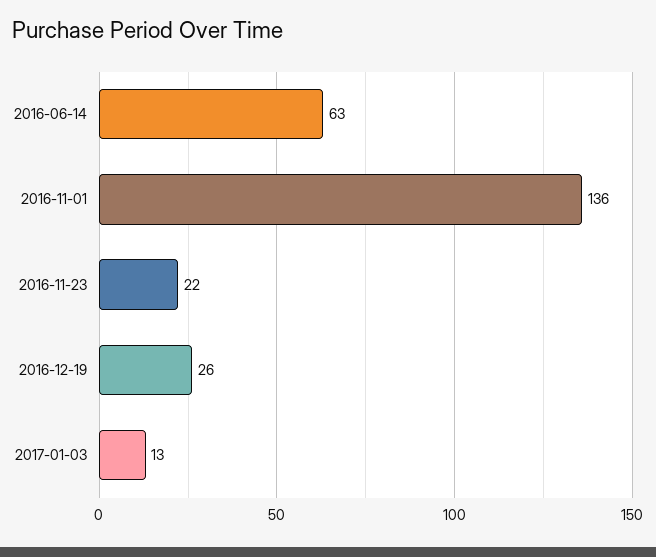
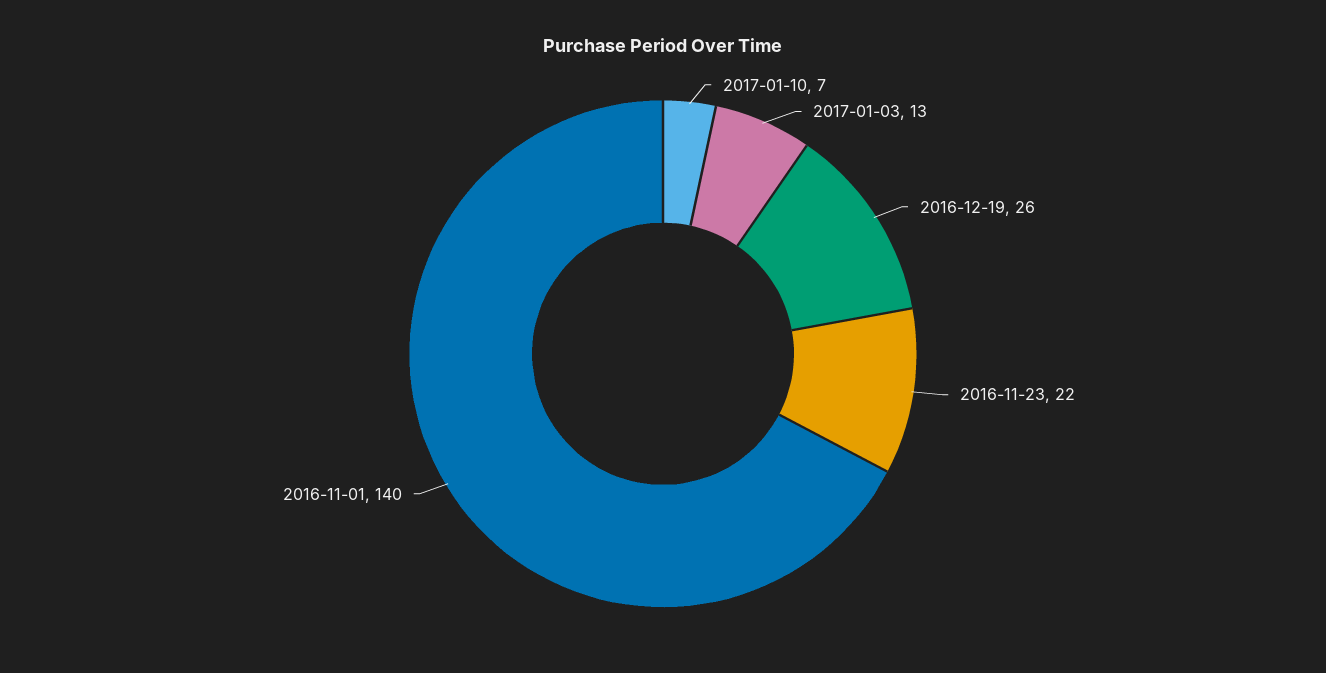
2016-06-14: 63 -> none
2016-11-01: 136 -> 140
2017-01-10: none -> 7

